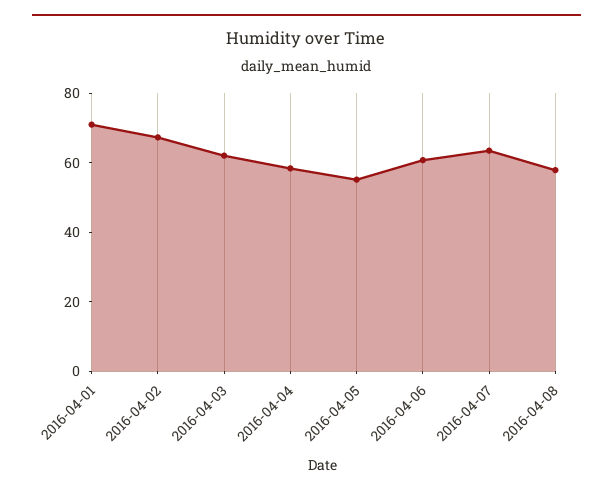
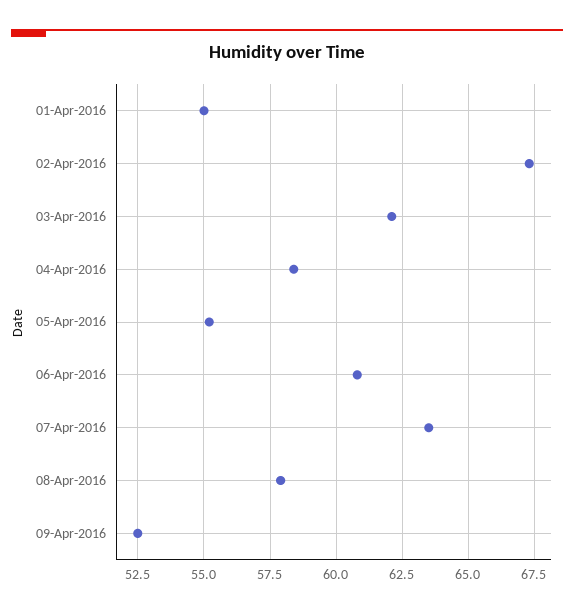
2016-04-01: 70 -> 55
09-Apr-2016: none -> 52.5

